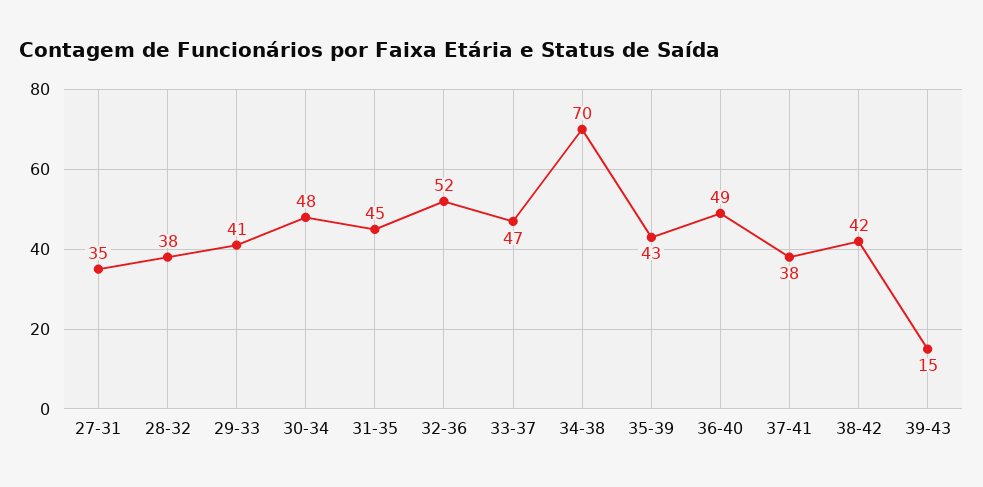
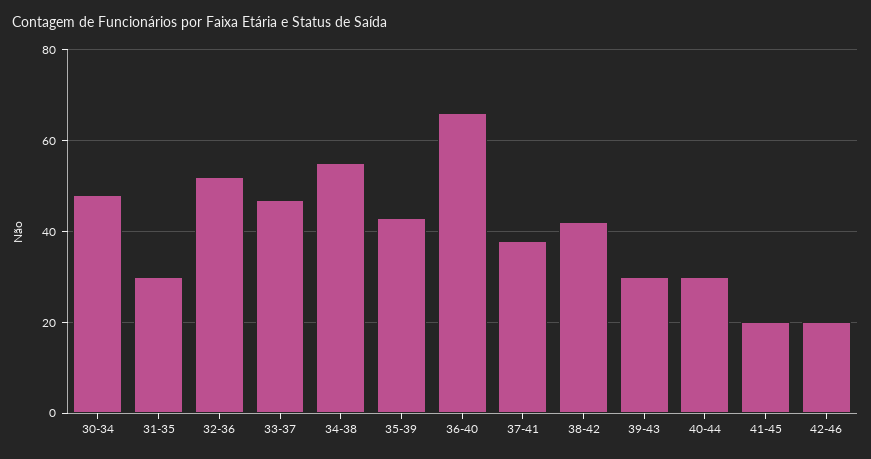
27-31: 35 -> none
28-32: 38 -> none
29-33: 41 -> none
31-35: 45 -> 30
34-38: 70 -> 55
36-40: 49 -> 65
39-43: 15 -> 30
40-44: none -> 30
41-45: none -> 20
42-46: none -> 20

